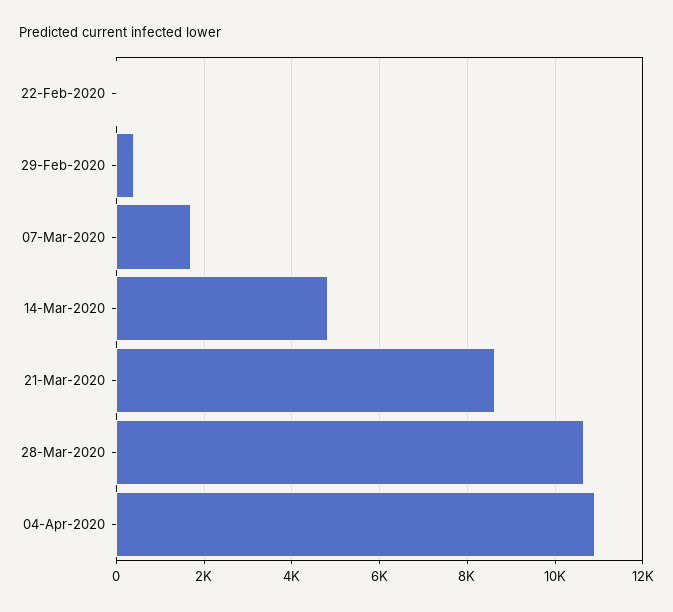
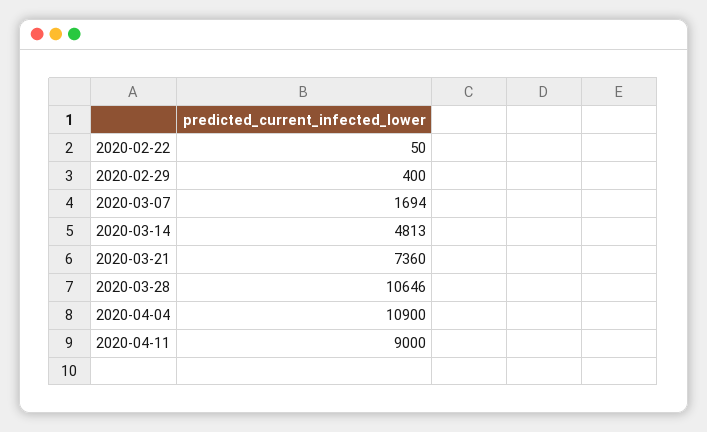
21-Mar-2020: 8600 -> 7360
2020-04-11: none -> 9000

